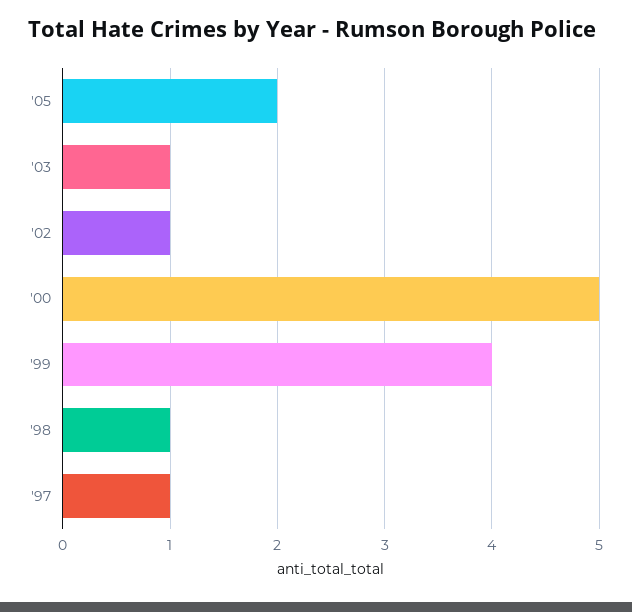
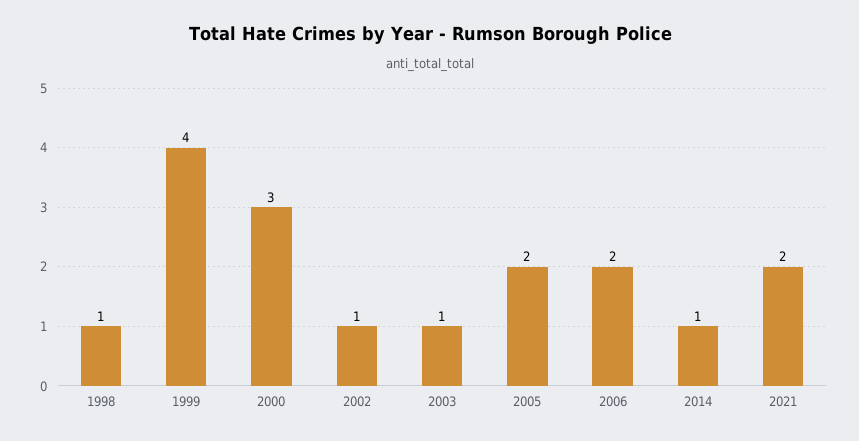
'00: 5 -> 3
'97: 1 -> none
2006: none -> 2
2014: none -> 1
2021: none -> 2

